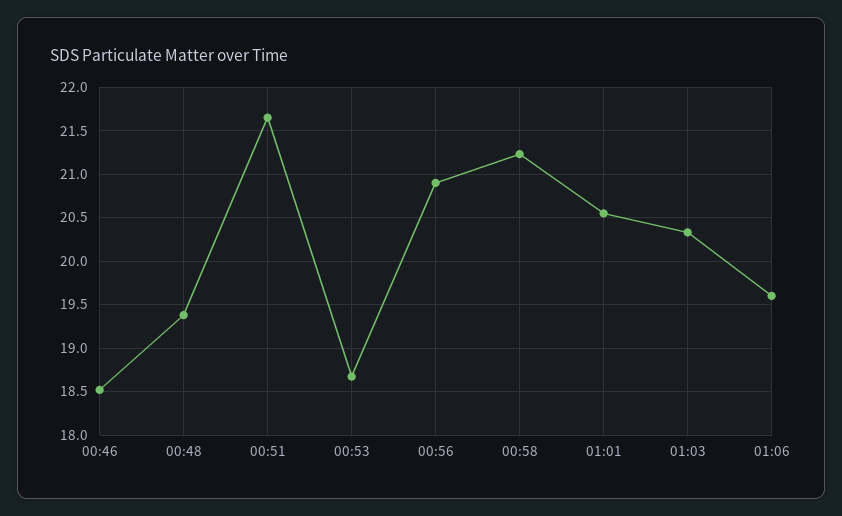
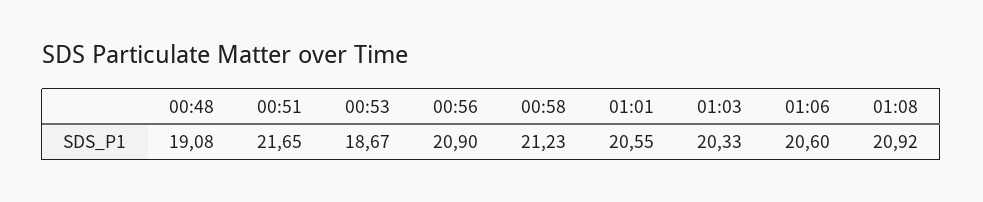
00:46: 18.5 -> none
00:48: 19.4 -> 19.08
01:06: 19.6 -> 20.6
01:08: none -> 20.92

